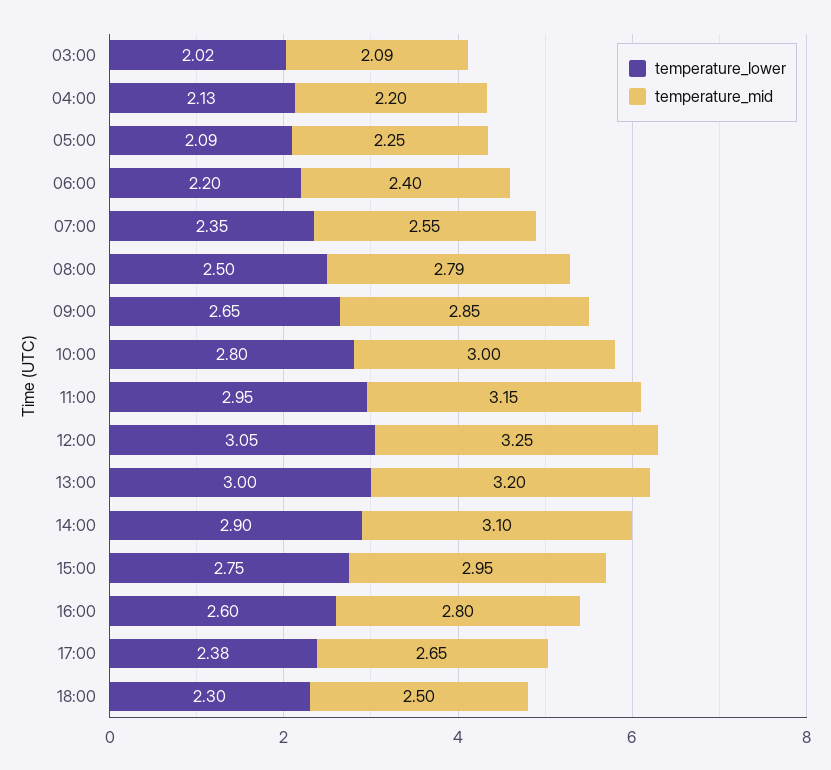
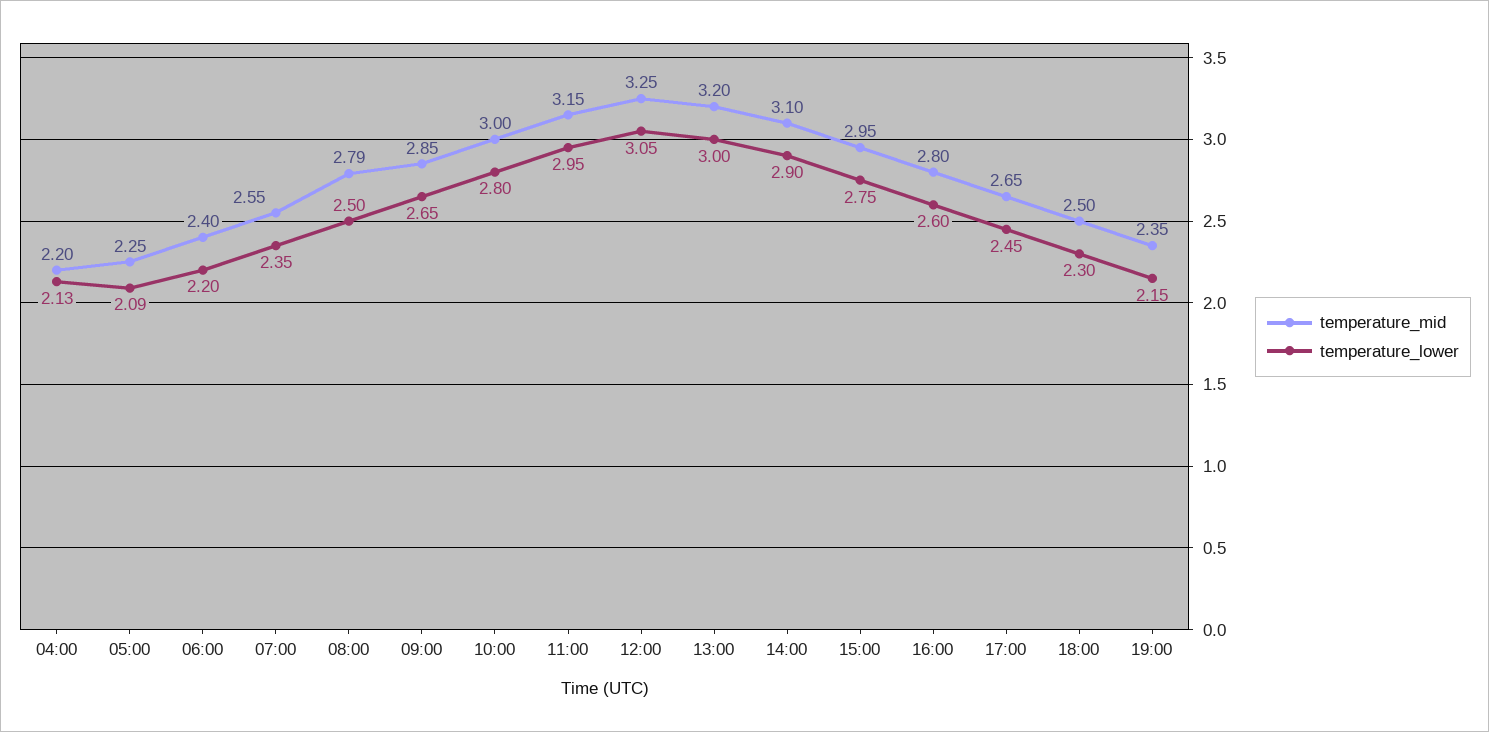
temperature_lower, 03:00: 2.02 -> none
temperature_mid, 03:00: 2.09 -> none
temperature_lower, 17:00: 2.38 -> 2.45
temperature_mid, 19:00: none -> 2.35
temperature_lower, 19:00: none -> 2.15

